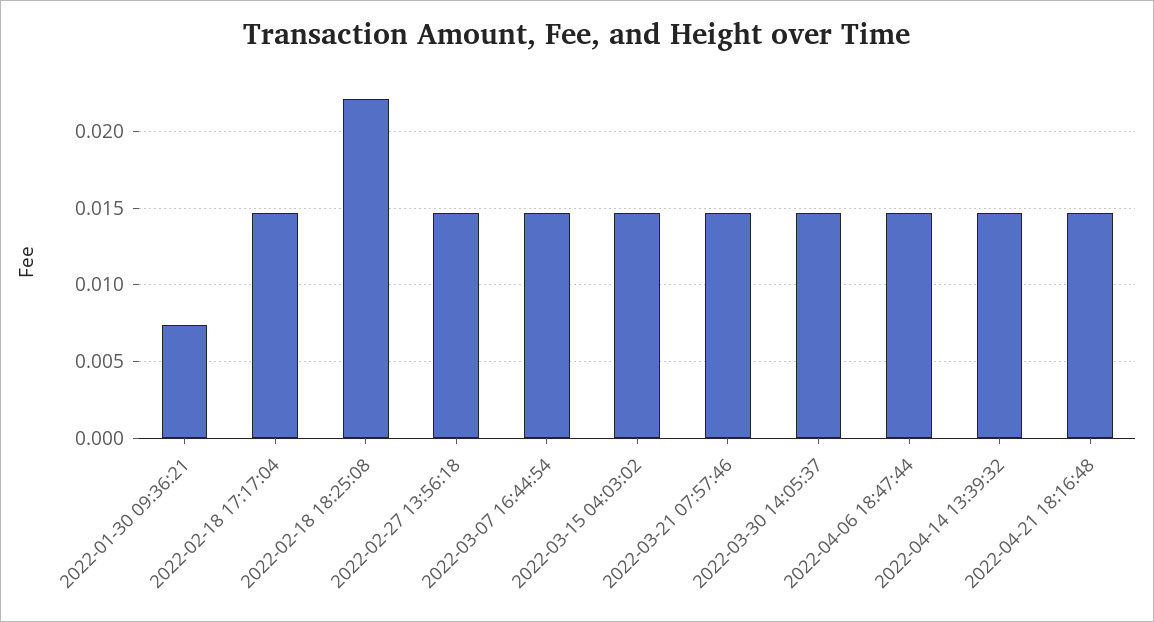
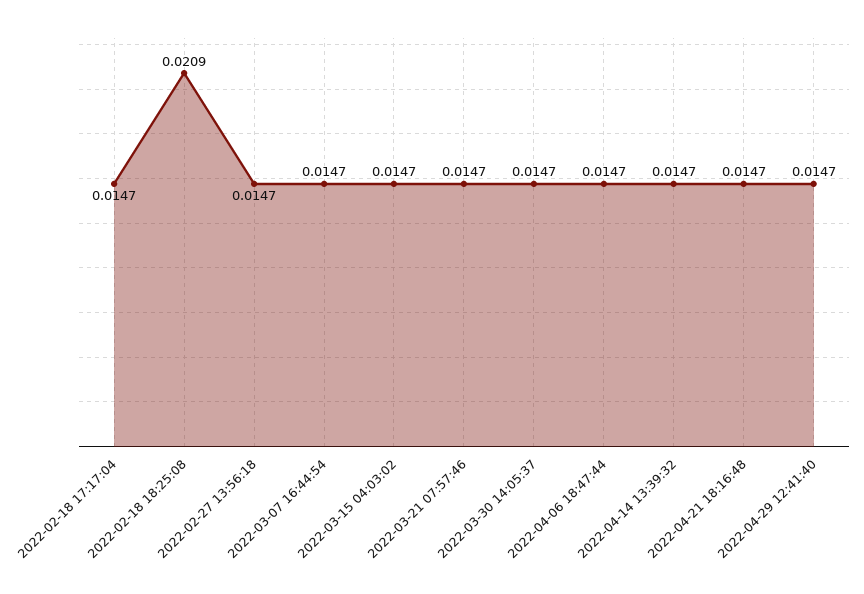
2022-01-30 09:36:21: 0.0075 -> none
2022-02-18 18:25:08: 0.022 -> 0.0209
2022-04-29 12:41:40: none -> 0.0147

